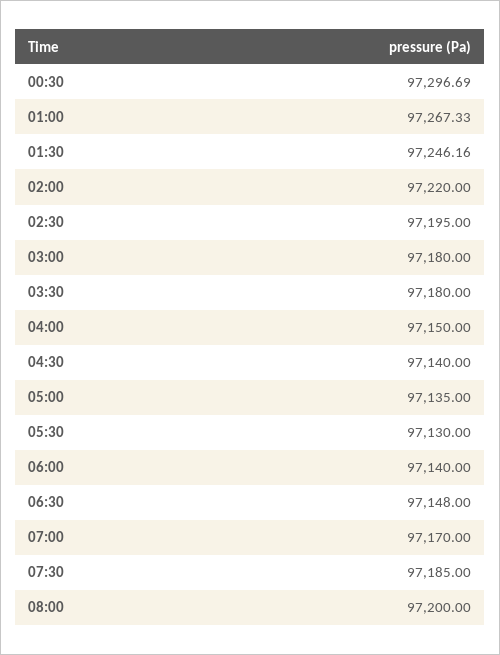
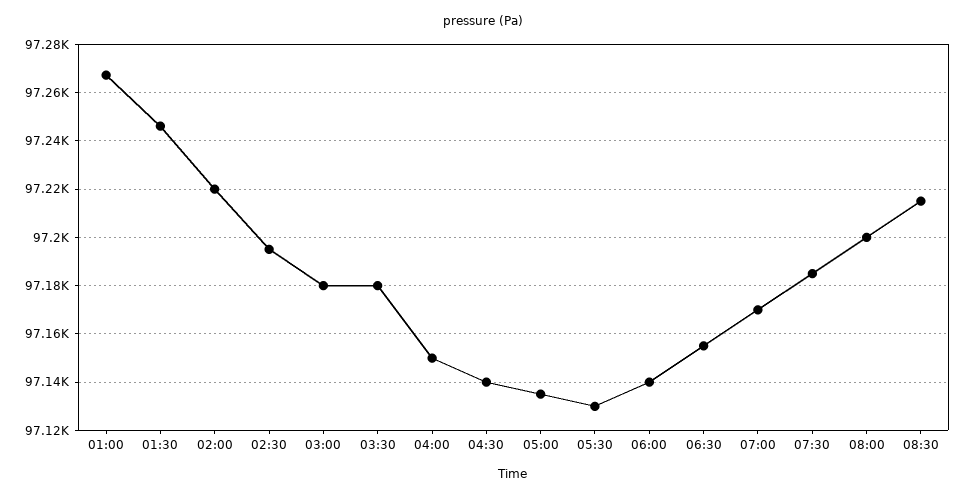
00:30: 97296.69 -> none
06:30: 97148 -> 97155
08:30: none -> 97215

